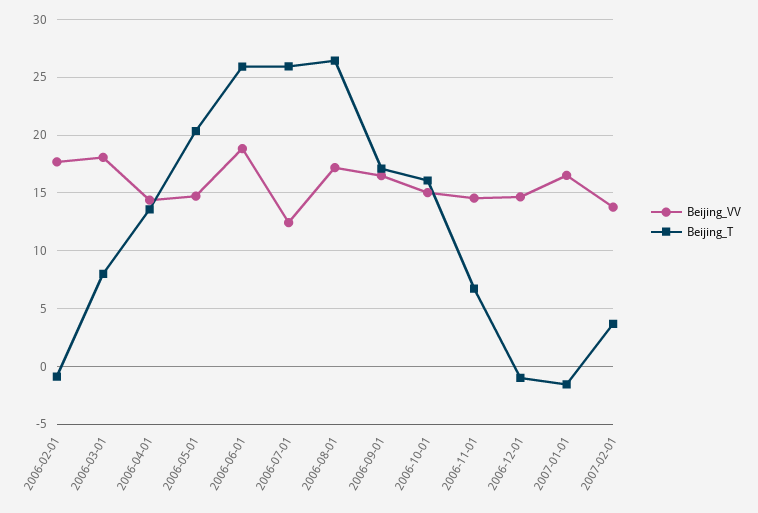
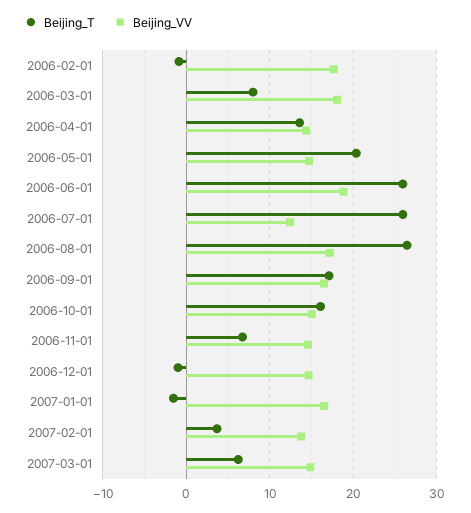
Beijing_T, 2007-03-01: none -> 6
Beijing_VV, 2007-03-01: none -> 15

